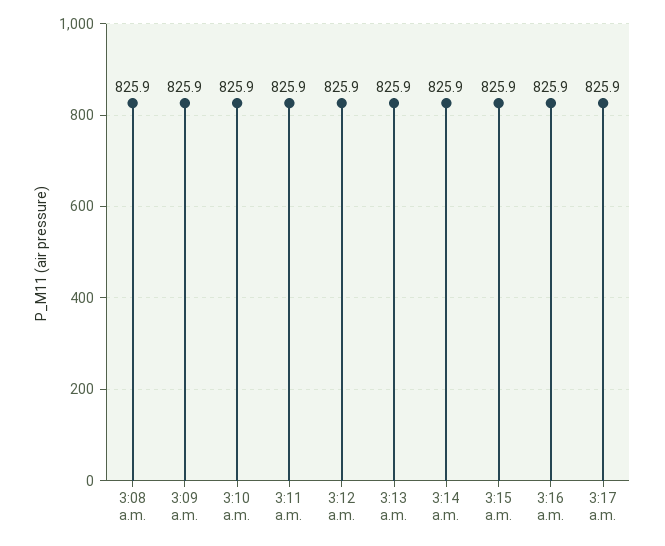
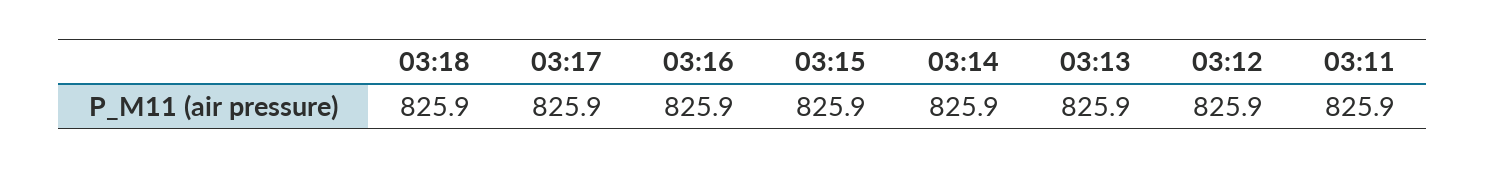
3:08 a.m.: 825.9 -> none
3:09 a.m.: 825.9 -> none
3:10 a.m.: 825.9 -> none
03:18: none -> 825.9

